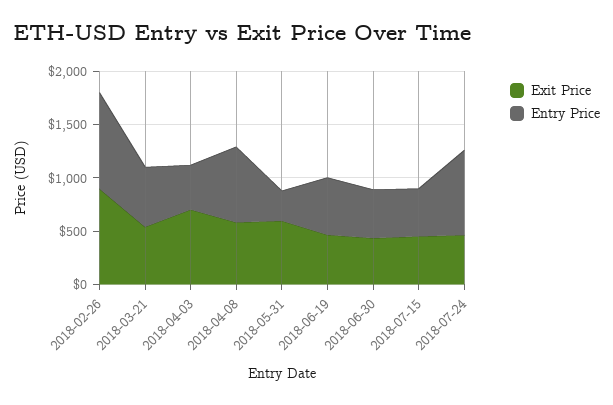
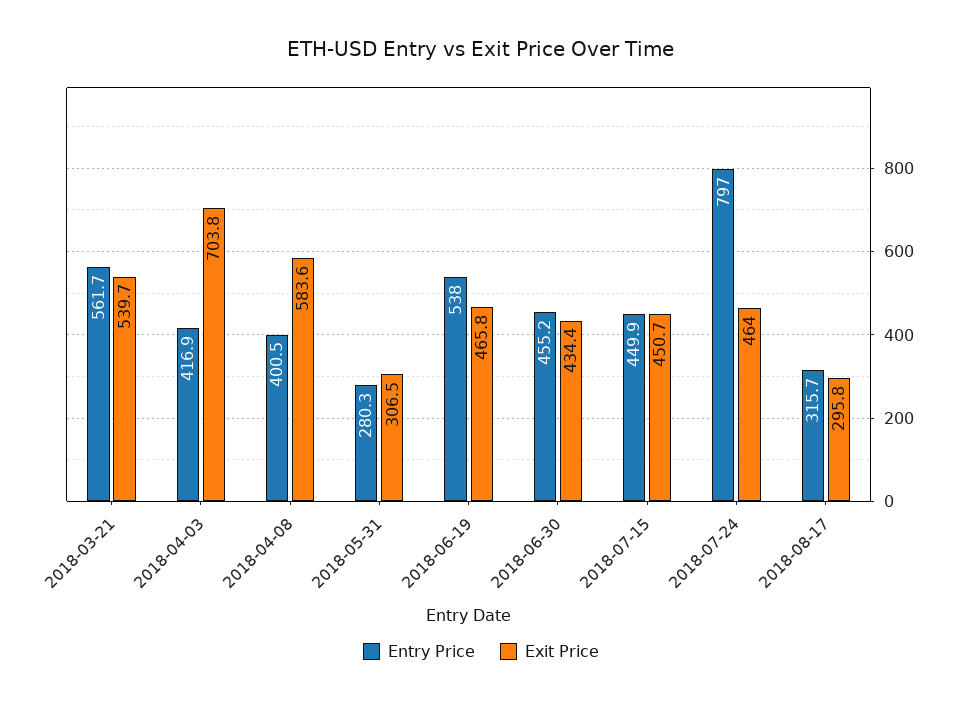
Exit Price, 2018-02-26: 900 -> none
Entry Price, 2018-02-26: 900 -> none
Entry Price, 2018-04-08: 700 -> 400.5
Exit Price, 2018-05-31: 600 -> 306.5
Entry Price, 2018-08-17: none -> 315.7
Exit Price, 2018-08-17: none -> 295.8

